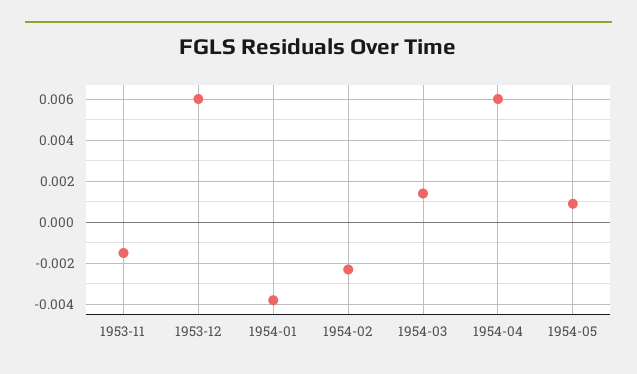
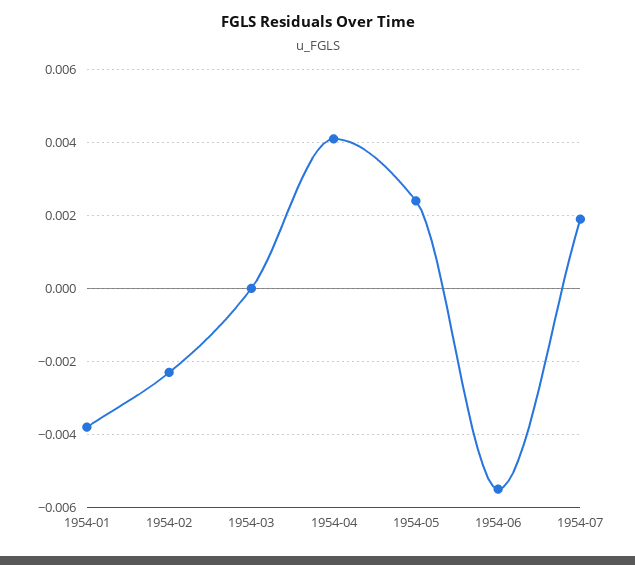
1953-11: -0.0015 -> none
1953-12: 0.006 -> none
1954-03: 0.0015 -> 0
1954-04: 0.006 -> 0.004
1954-05: 0.001 -> 0.0025
1954-06: none -> -0.0055
1954-07: none -> 0.002

